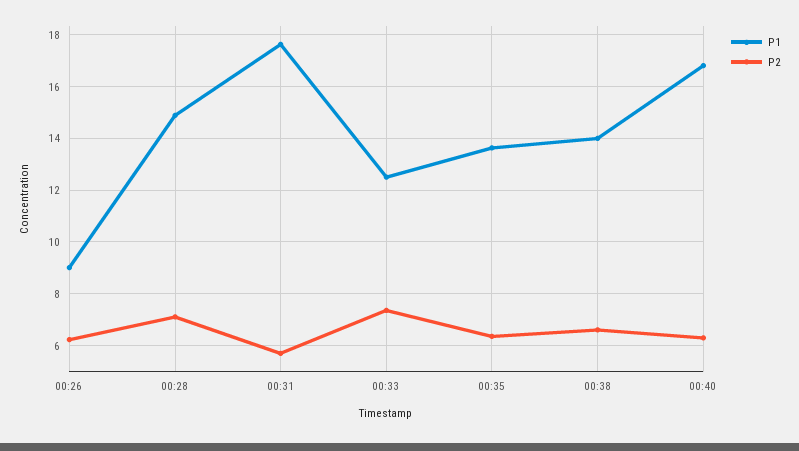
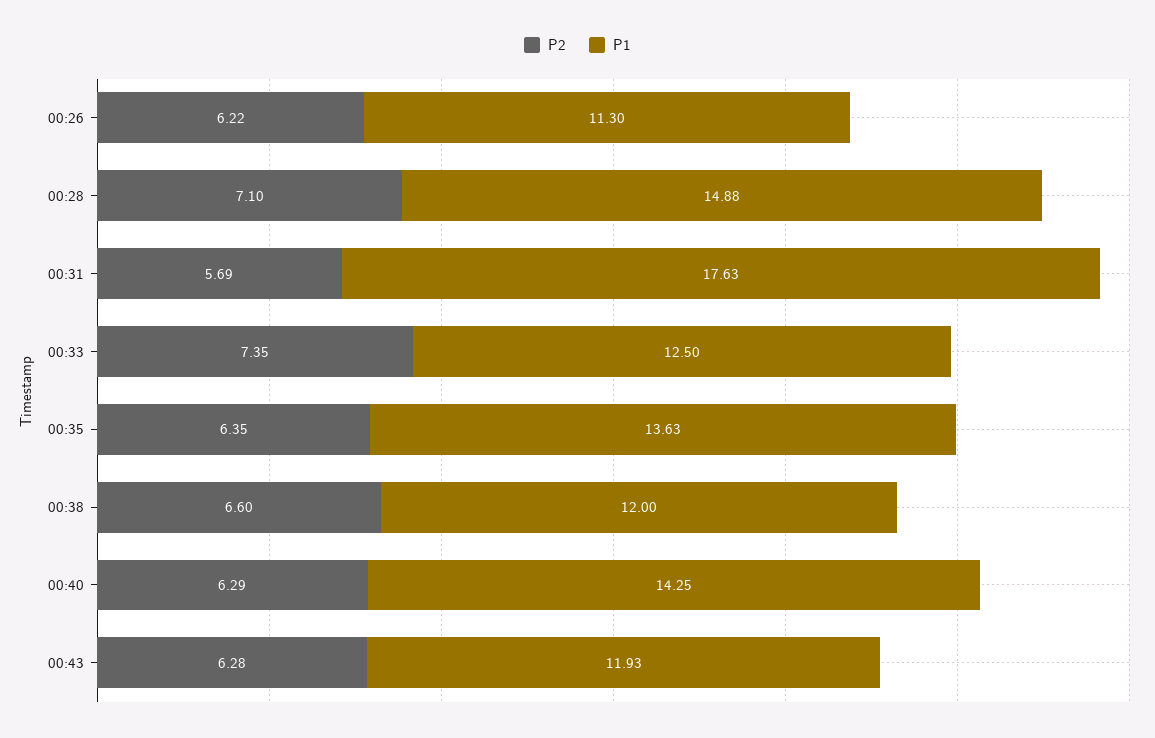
P1, 00:26: 9 -> 11.3
P1, 00:38: 14 -> 12
P1, 00:40: 16.75 -> 14.25
P2, 00:43: none -> 6.28
P1, 00:43: none -> 11.93

